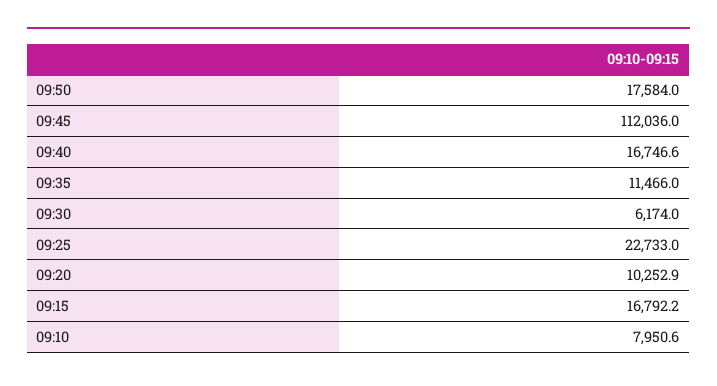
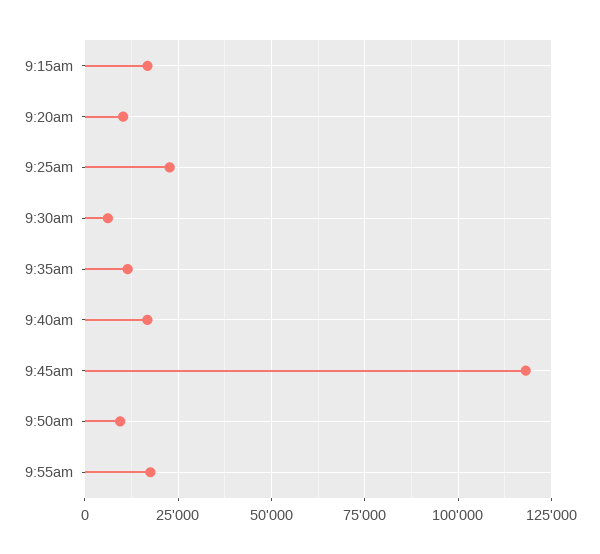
09:50: 17584 -> 10000
09:45: 112036 -> 117500
09:10: 7950.6 -> none
9:55am: none -> 17500

